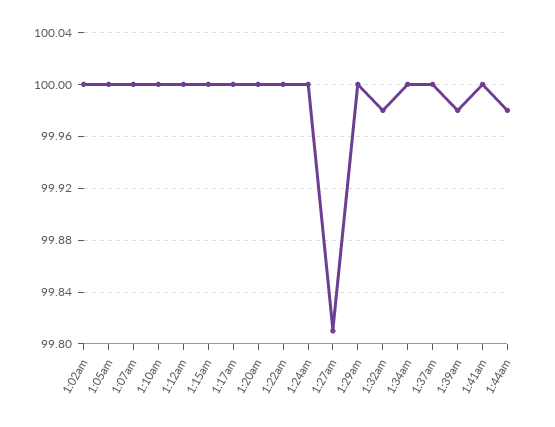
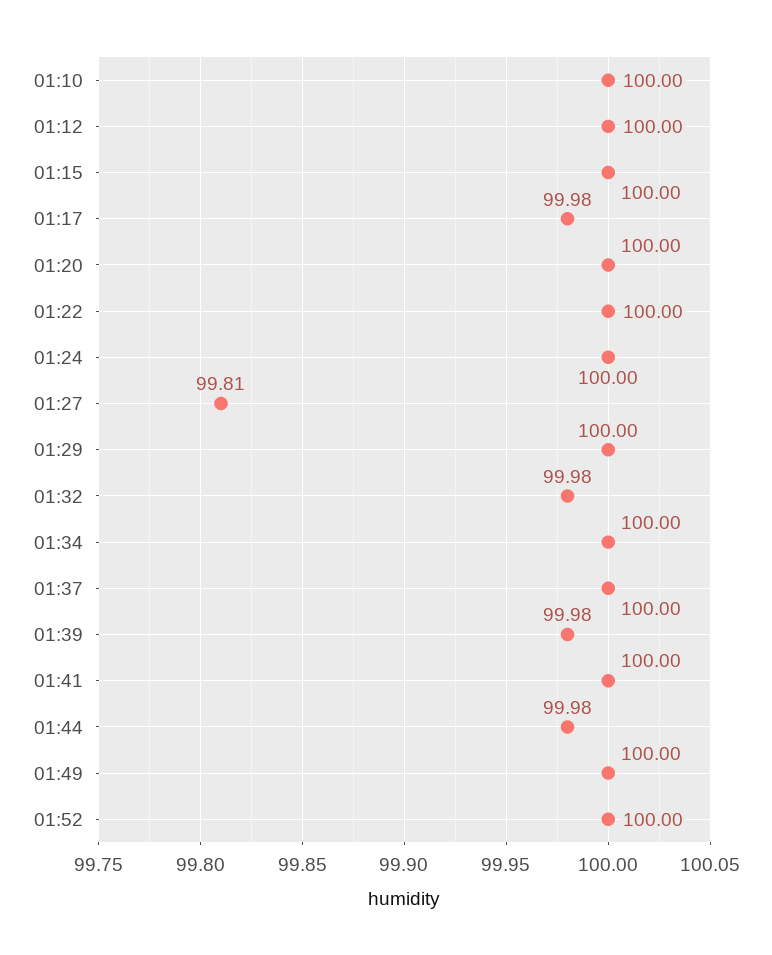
1:02am: 100 -> none
1:05am: 100 -> none
1:07am: 100 -> none
1:17am: 100 -> 99.98
01:49: none -> 100
01:52: none -> 100

